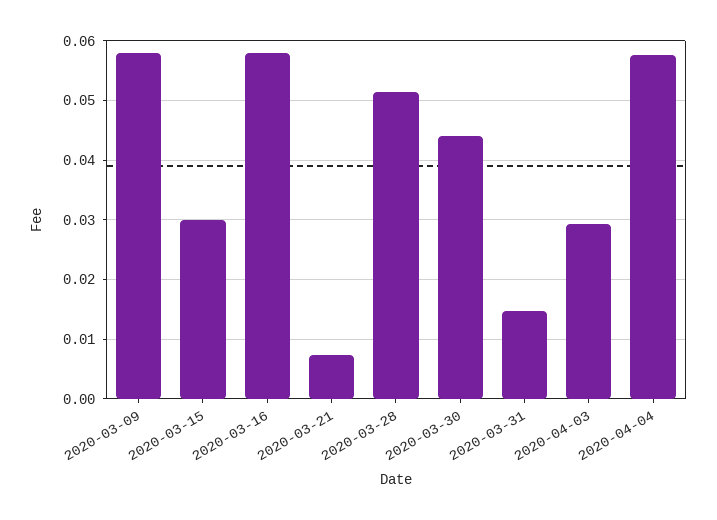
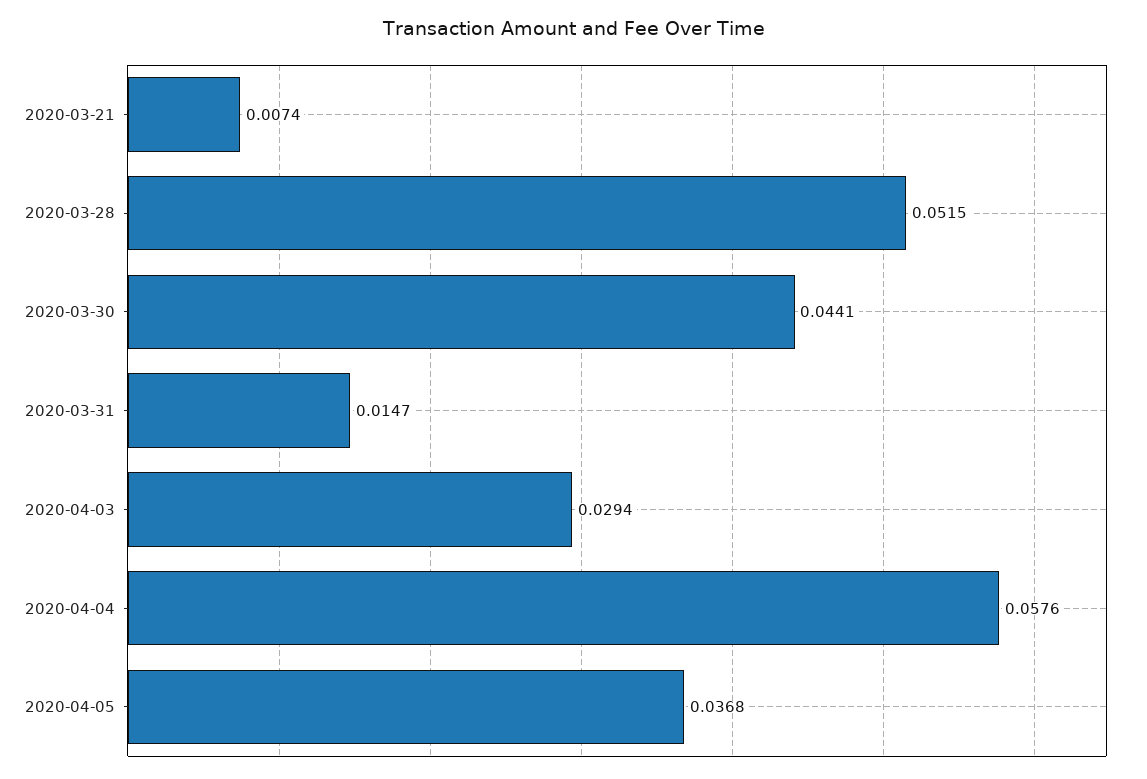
2020-03-09: 0.058 -> none
2020-03-15: 0.03 -> none
2020-03-16: 0.058 -> none
2020-04-05: none -> 0.0368

